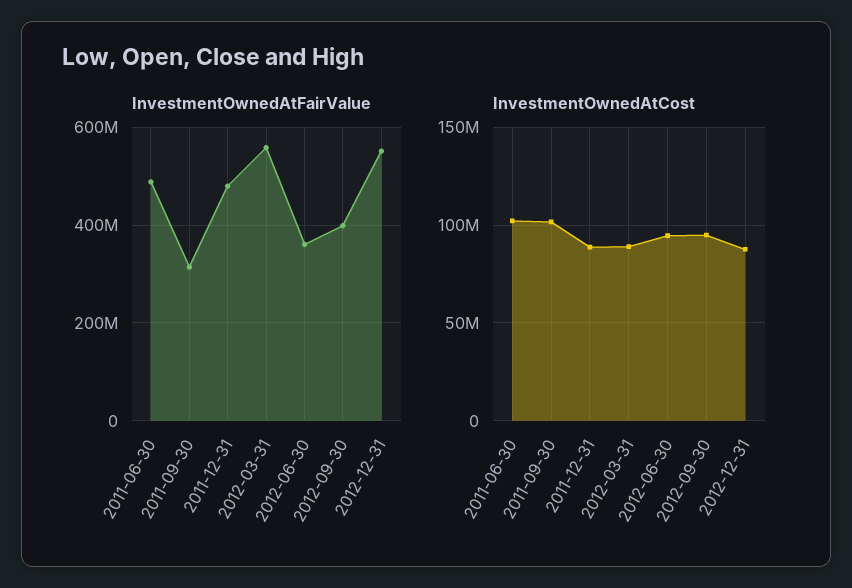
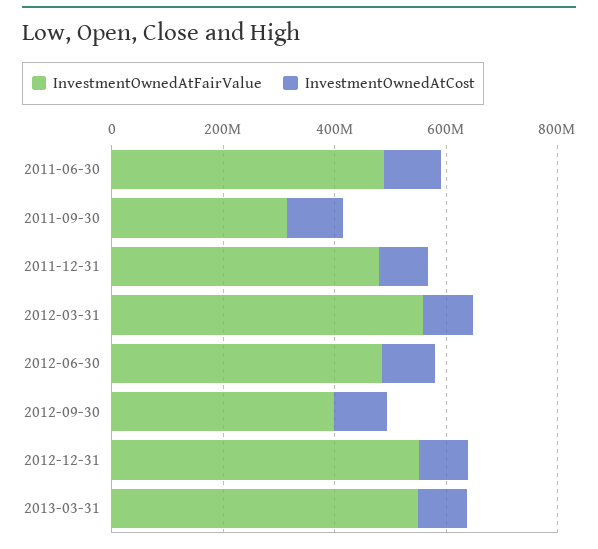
InvestmentOwnedAtFairValue, 2012-06-30: 360000000 -> 500000000
InvestmentOwnedAtFairValue, 2013-03-31: none -> 550000000
InvestmentOwnedAtCost, 2013-03-31: none -> 100000000

